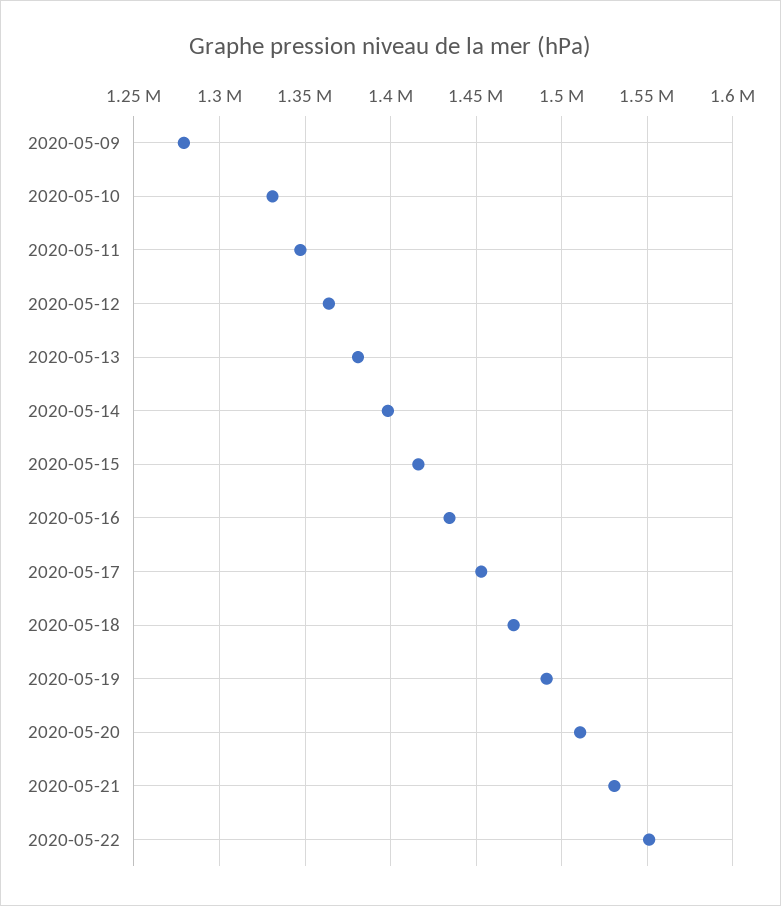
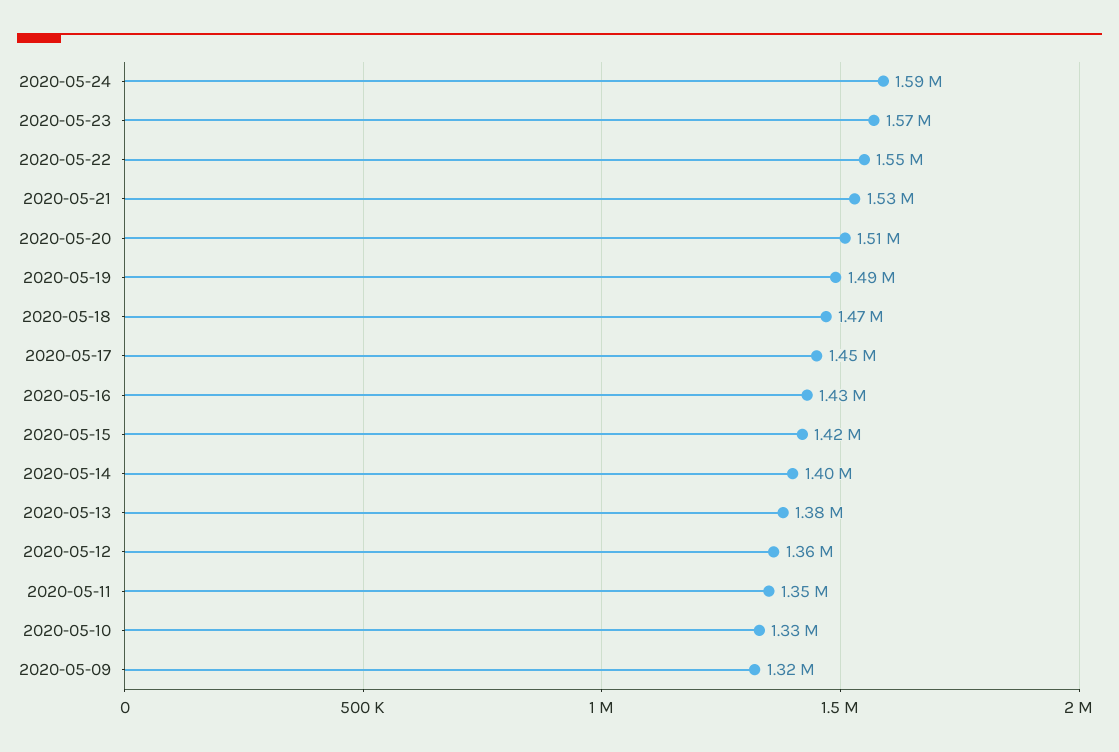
2020-05-09: 1280000 -> 1320000
2020-05-24: none -> 1590000
2020-05-23: none -> 1570000

